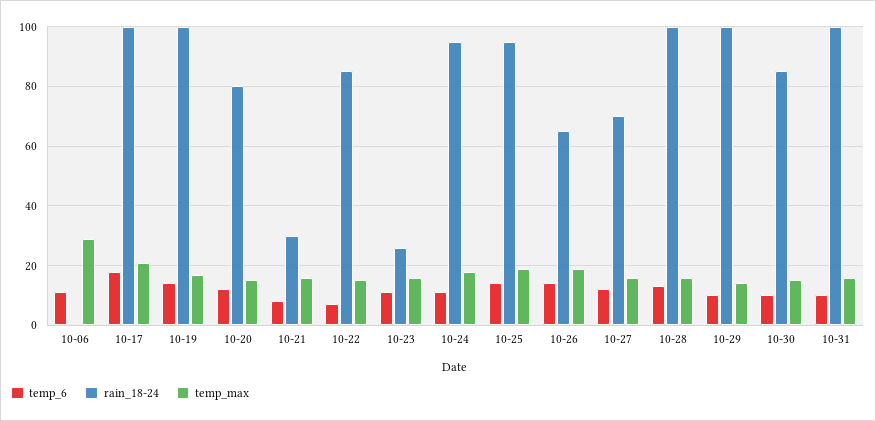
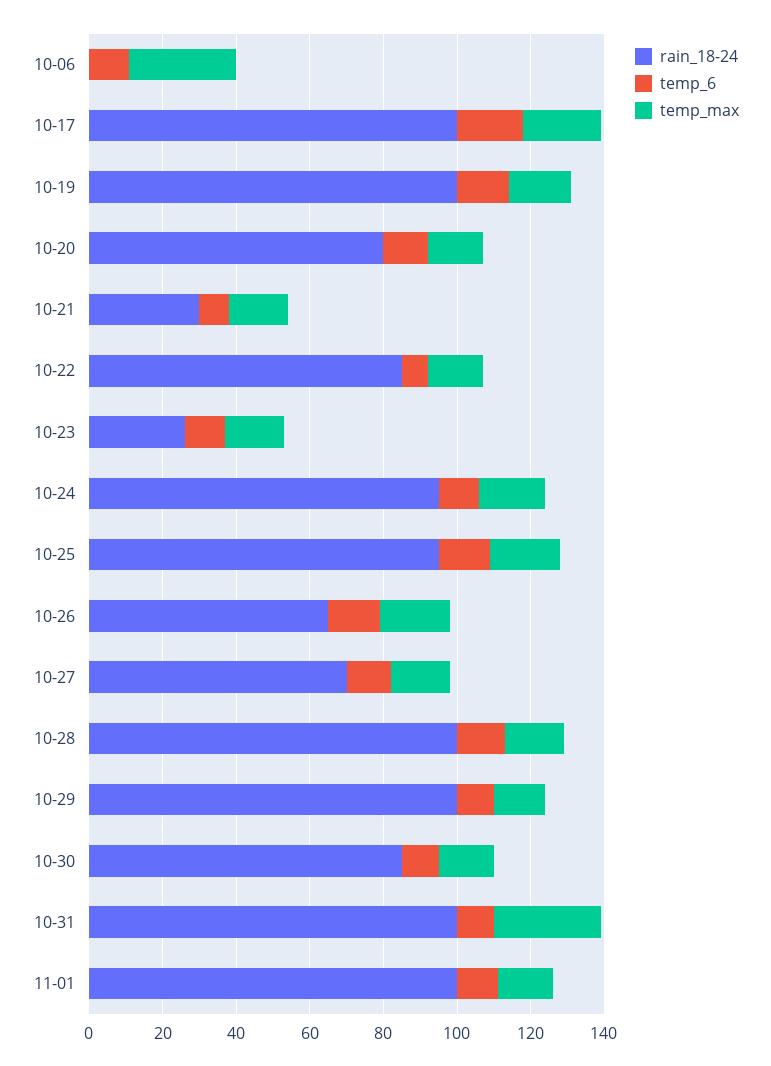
temp_max, 10-31: 15 -> 30
rain_18-24, 11-01: none -> 100
temp_6, 11-01: none -> 10
temp_max, 11-01: none -> 15

